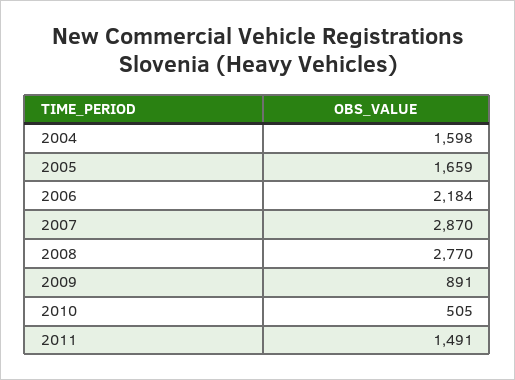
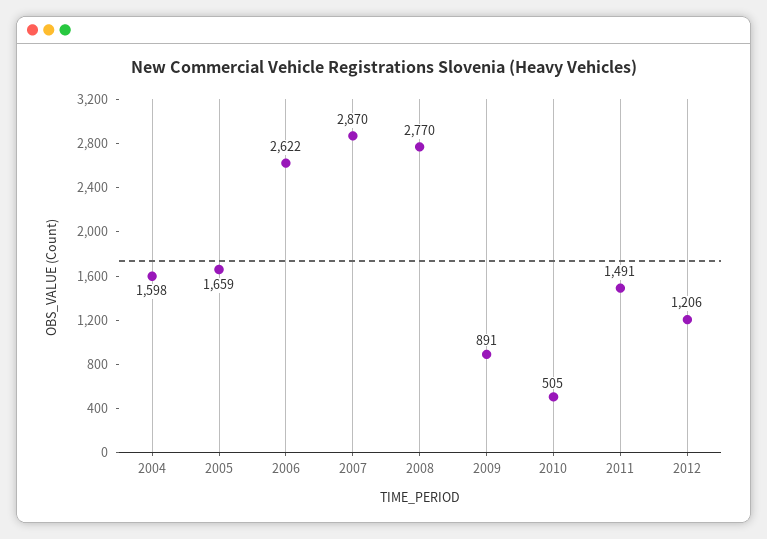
2006: 2184 -> 2622
2012: none -> 1206

